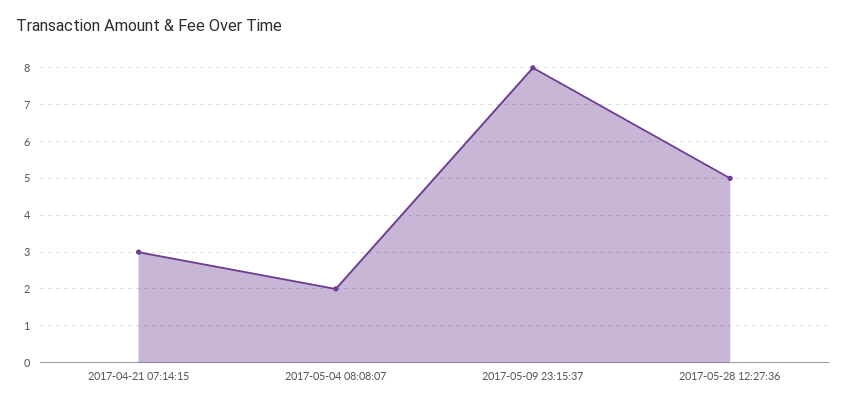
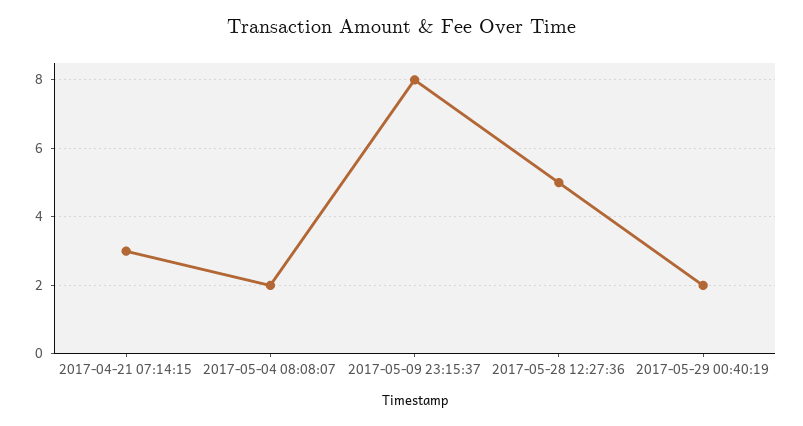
2017-05-29 00:40:19: none -> 2

